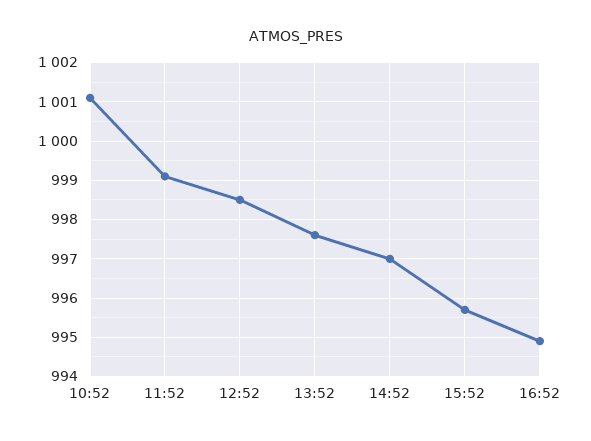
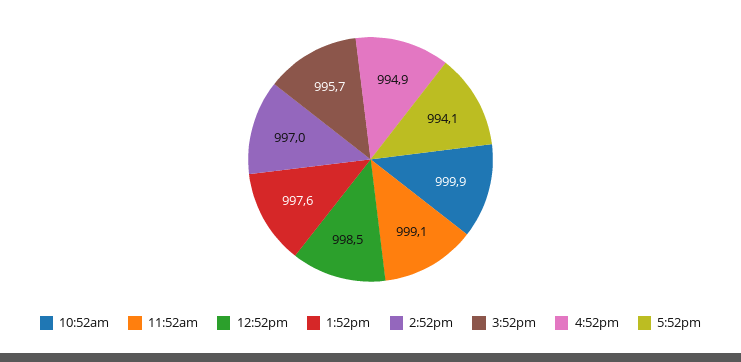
10:52: 1001 -> 999.9
5:52pm: none -> 994.1

